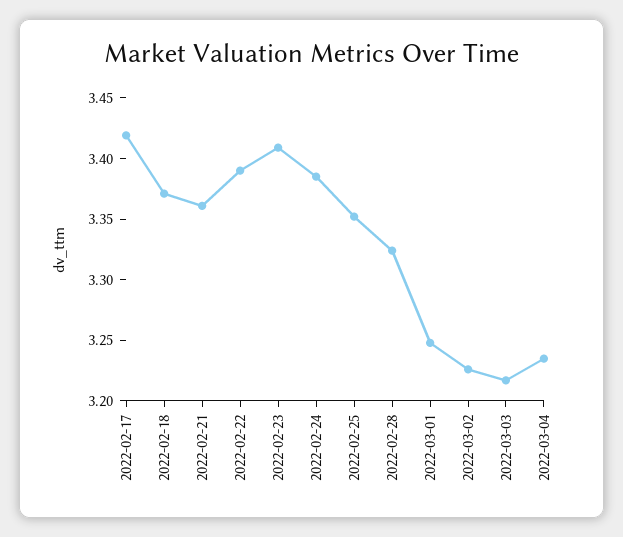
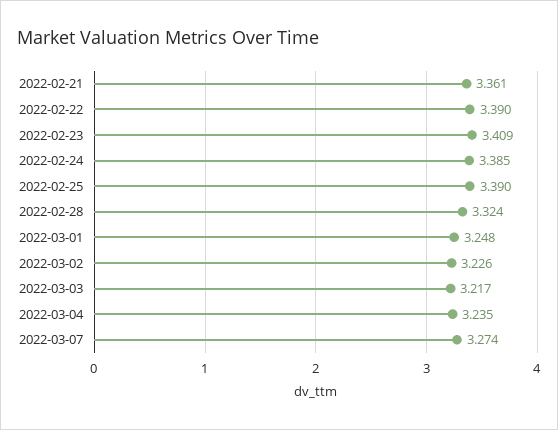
2022-02-17: 3.42 -> none
2022-02-18: 3.37 -> none
2022-02-25: 3.35 -> 3.39
2022-03-07: none -> 3.274

